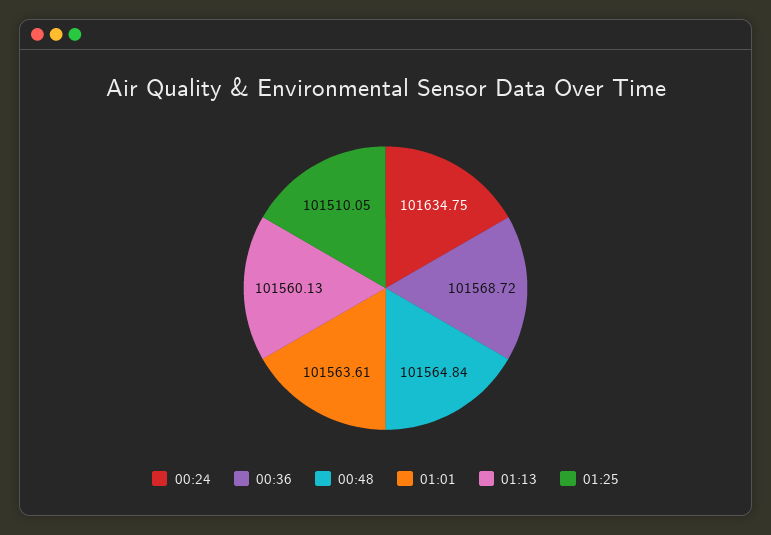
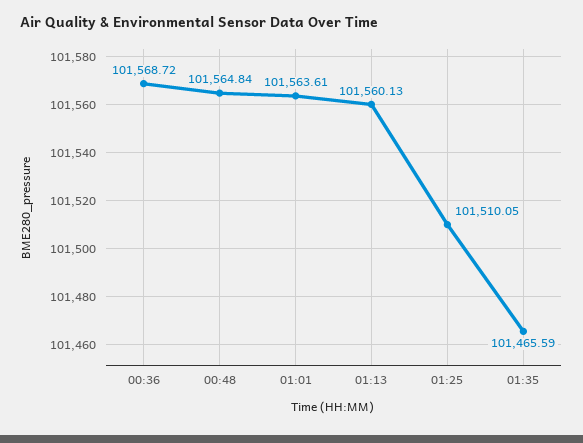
00:24: 101634.75 -> none
01:35: none -> 101465.59

